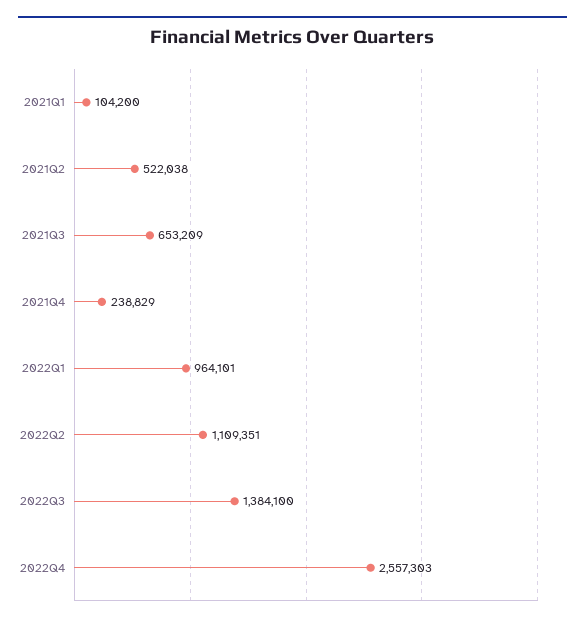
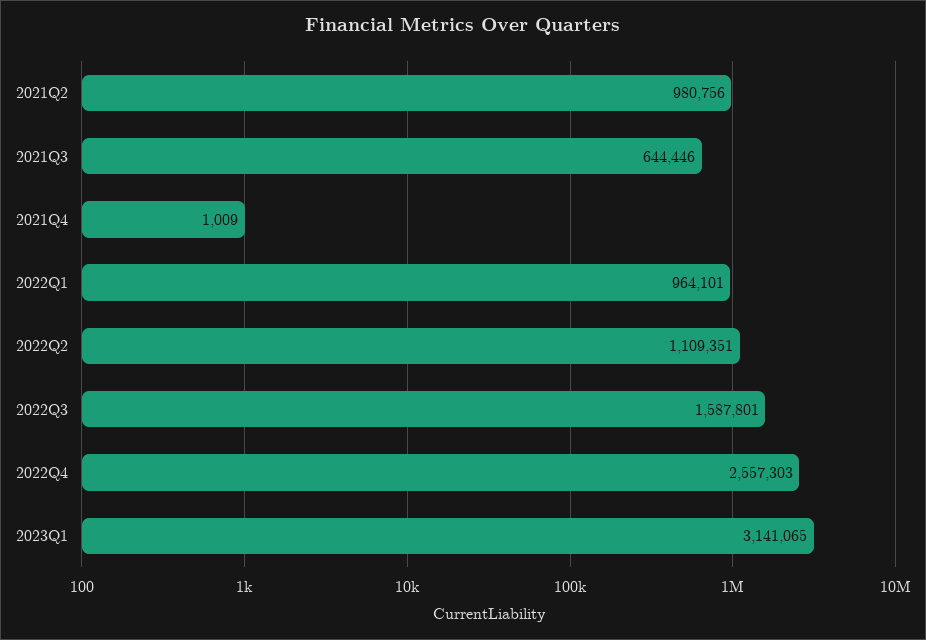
2021Q1: 104200 -> none
2021Q2: 522038 -> 980756
2021Q3: 653209 -> 644446
2021Q4: 238829 -> 1009
2022Q3: 1384100 -> 1587801
2023Q1: none -> 3141065

